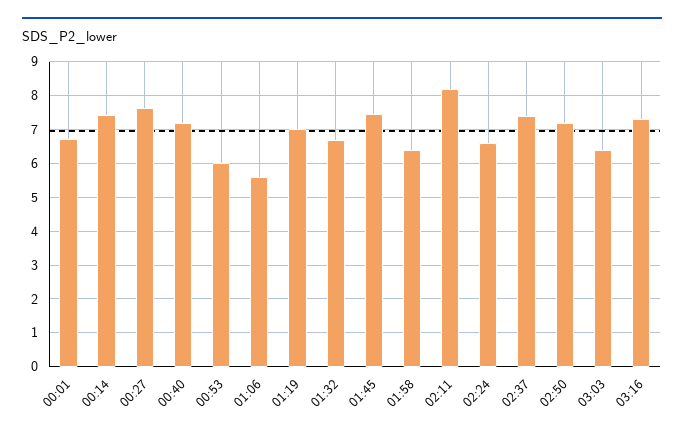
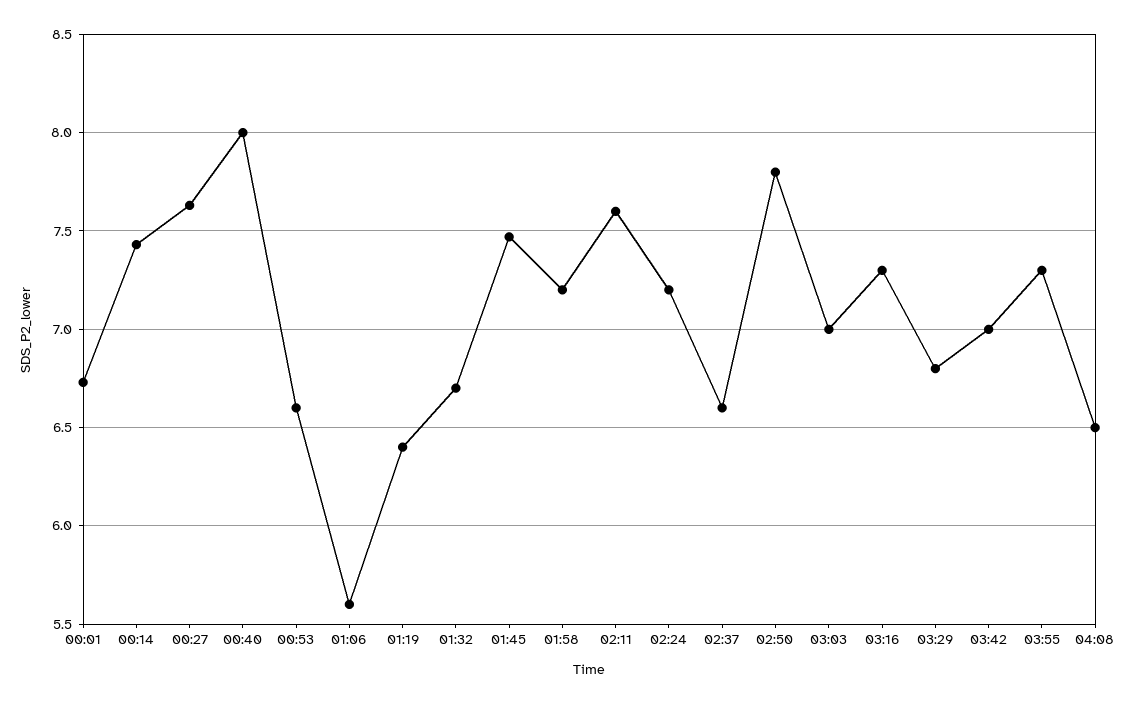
00:40: 7.2 -> 8
00:53: 6 -> 6.6
01:19: 7 -> 6.4
01:58: 6.4 -> 7.2
02:11: 8.2 -> 7.6
02:24: 6.6 -> 7.2
02:37: 7.4 -> 6.6
02:50: 7.2 -> 7.8
03:03: 6.4 -> 7
03:29: none -> 6.8
03:42: none -> 7
03:55: none -> 7.3
04:08: none -> 6.5

